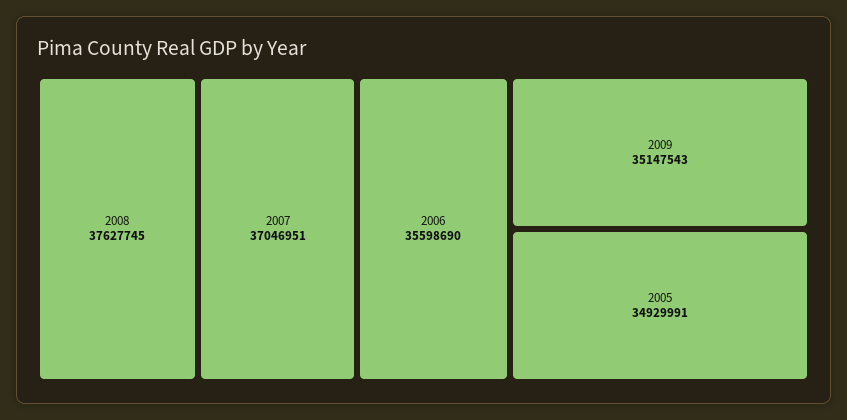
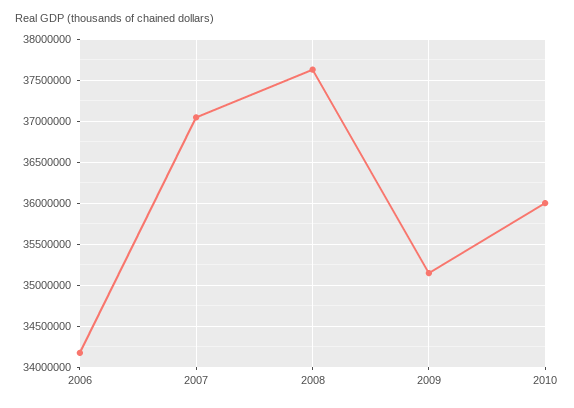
2006: 35598690 -> 34200000
2005: 34929991 -> none
2010: none -> 36000000

